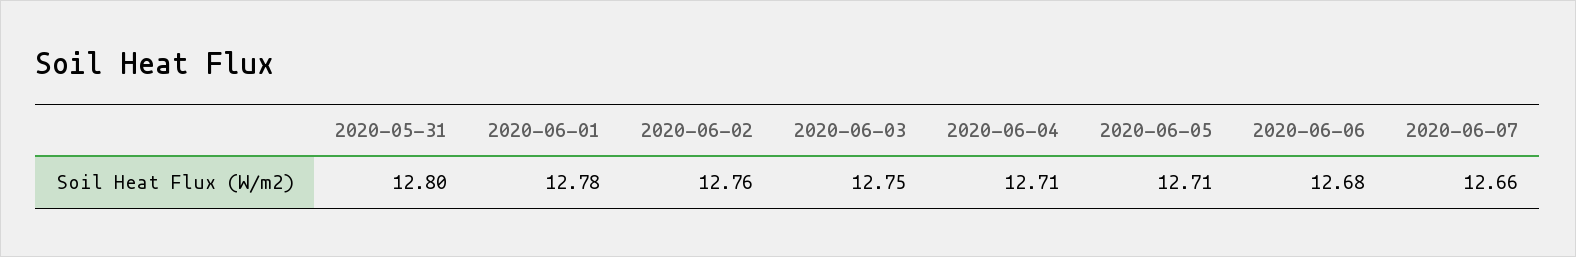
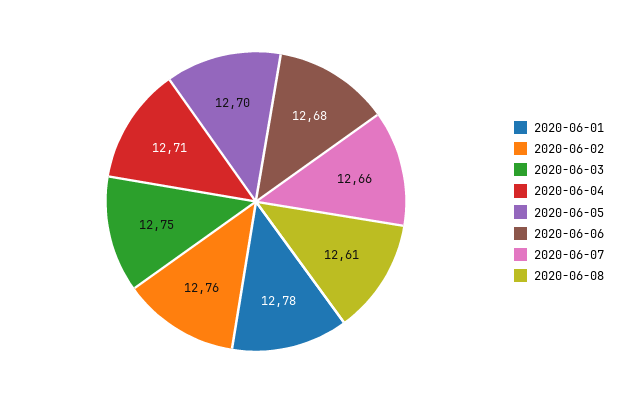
2020-05-31: 12.8 -> none
2020-06-05: 12.71 -> 12.7
2020-06-08: none -> 12.61

